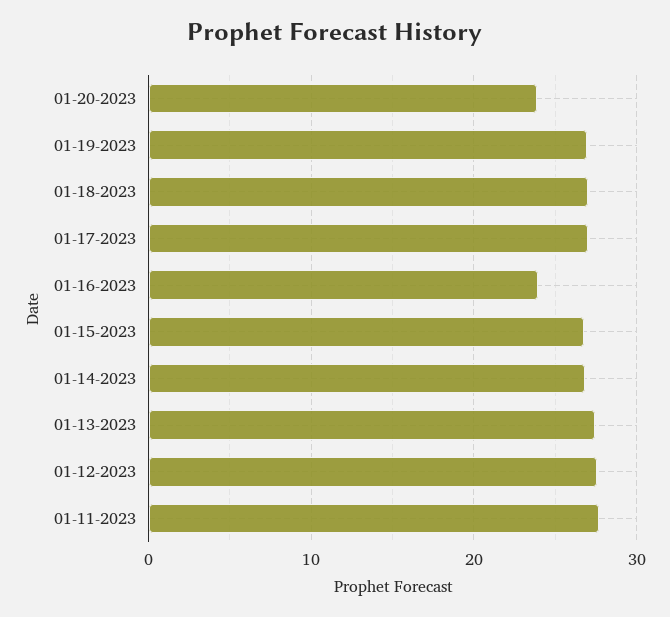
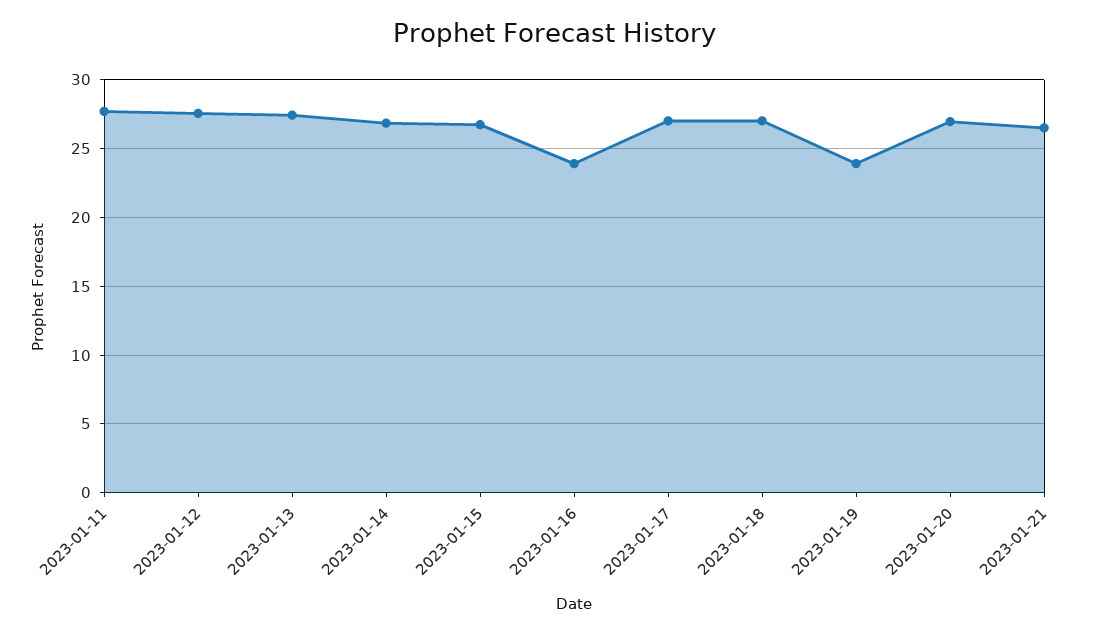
01-20-2023: 24 -> 27
01-19-2023: 27 -> 24
2023-01-21: none -> 26.5

